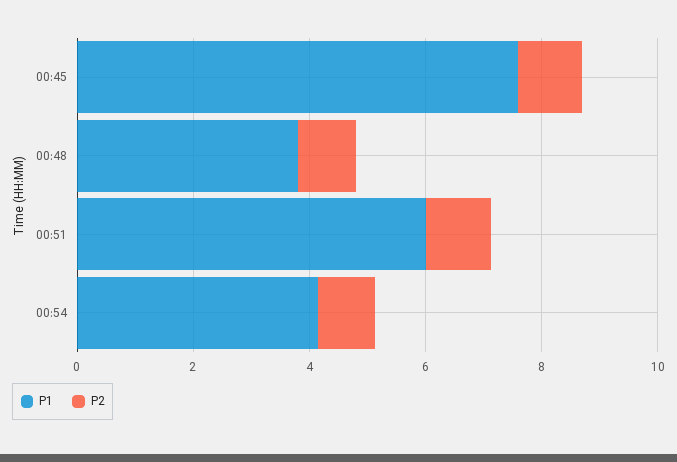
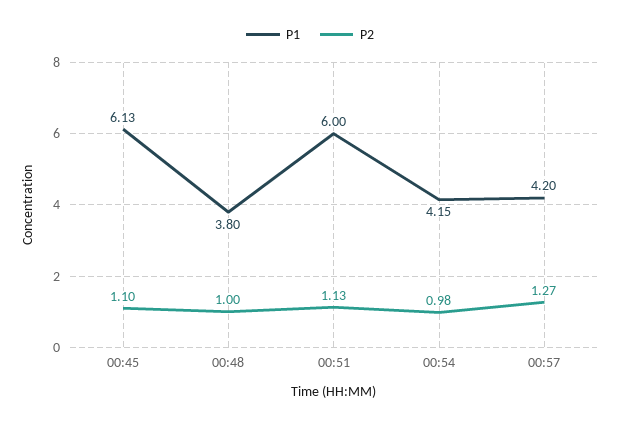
P1, 00:45: 7.5 -> 6.13
P1, 00:57: none -> 4.2
P2, 00:57: none -> 1.27

